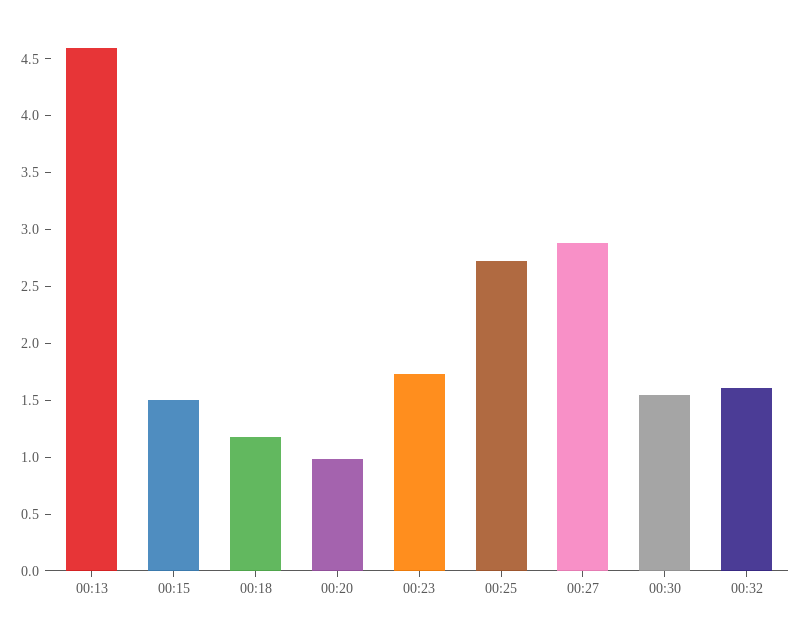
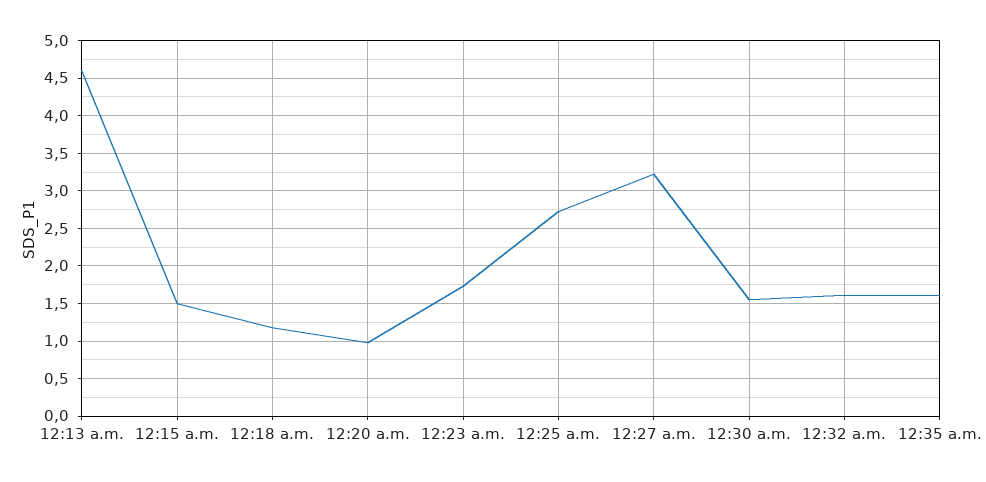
00:27: 2.9 -> 3.2
12:35 a.m.: none -> 1.6

